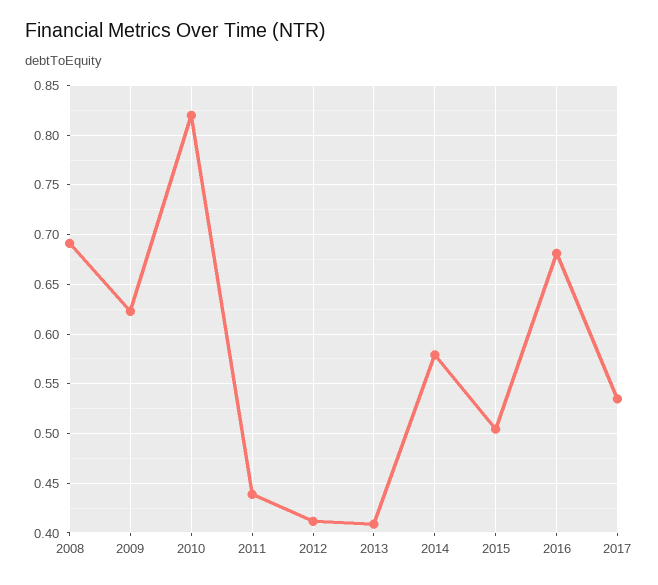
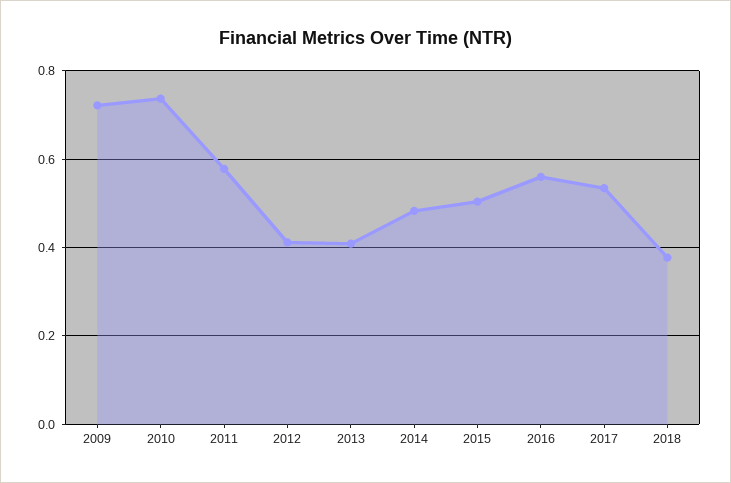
2008: 0.69 -> none
2009: 0.62 -> 0.72
2010: 0.82 -> 0.74
2011: 0.44 -> 0.58
2014: 0.58 -> 0.48
2016: 0.68 -> 0.56
2018: none -> 0.38

